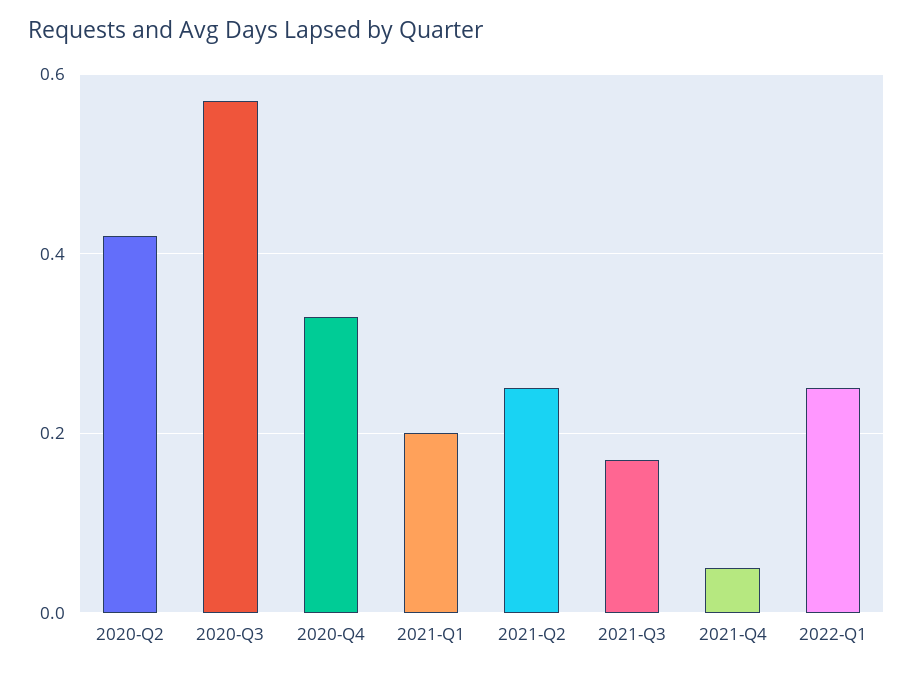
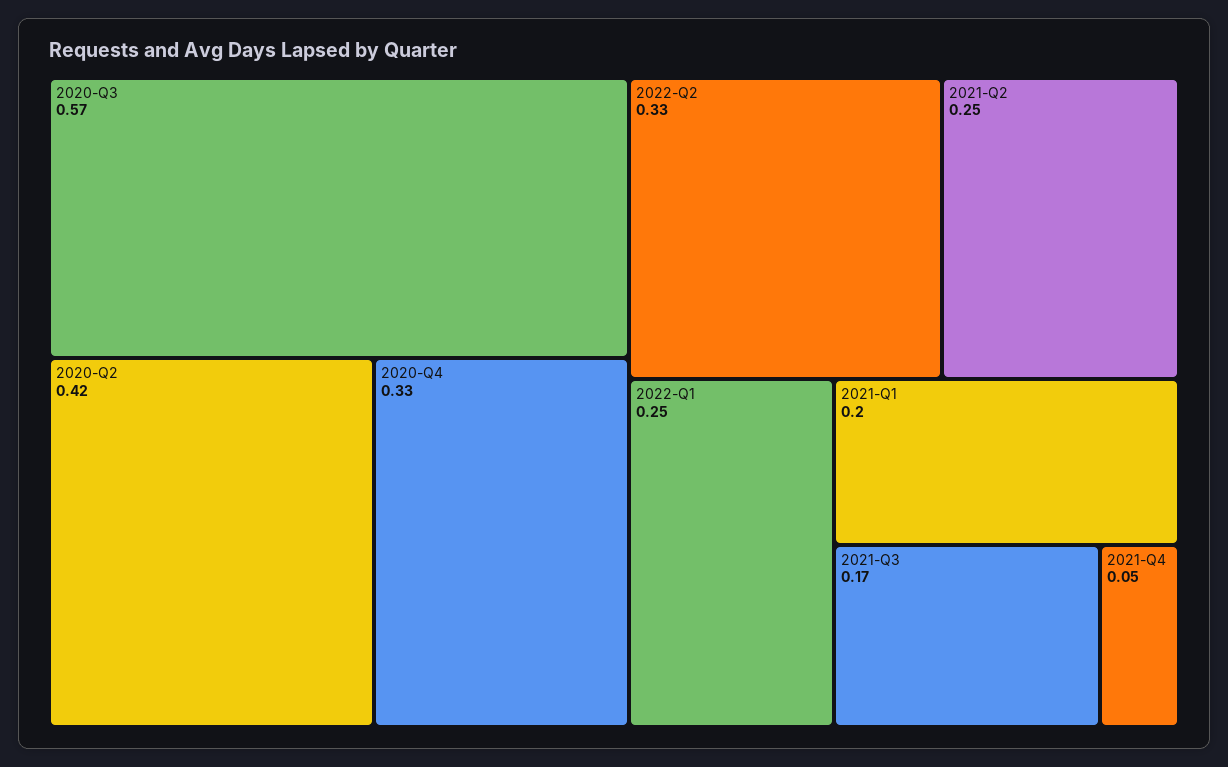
2022-Q2: none -> 0.33

